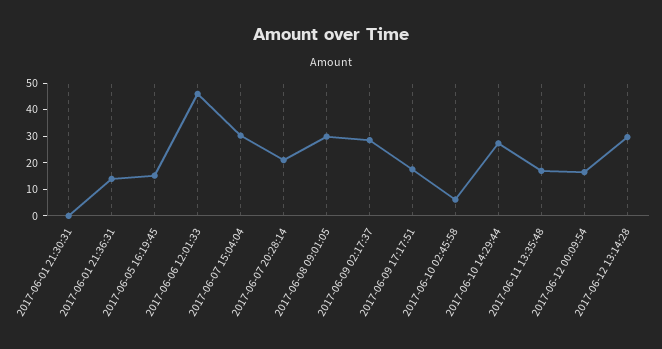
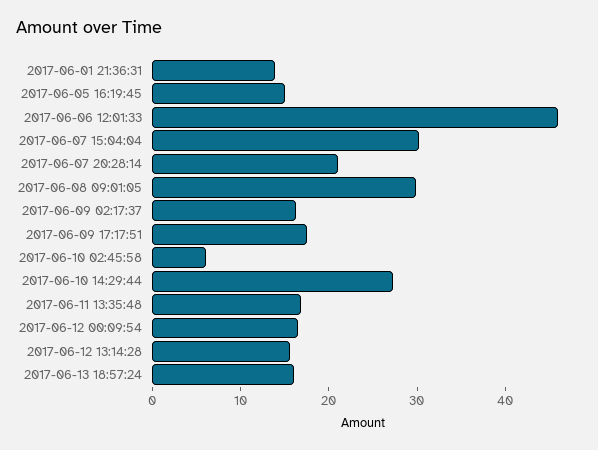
2017-06-01 21:30:31: 0 -> none
2017-06-09 02:17:37: 30 -> 16
2017-06-12 13:14:28: 30 -> 16
2017-06-13 18:57:24: none -> 16

